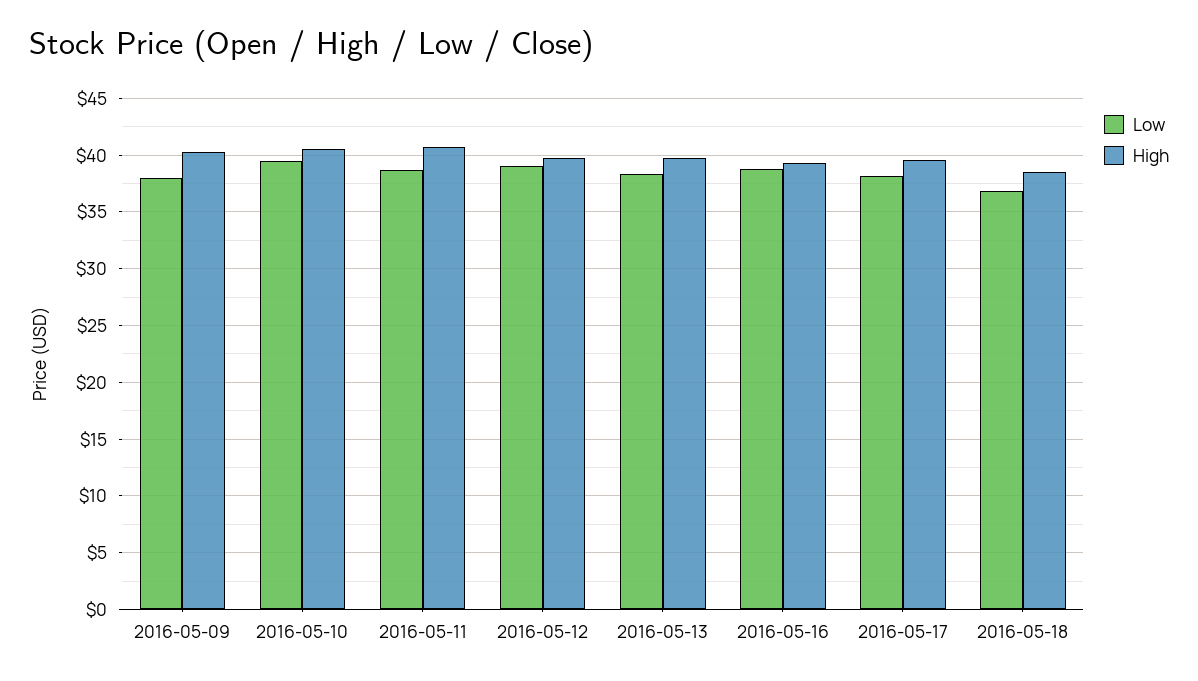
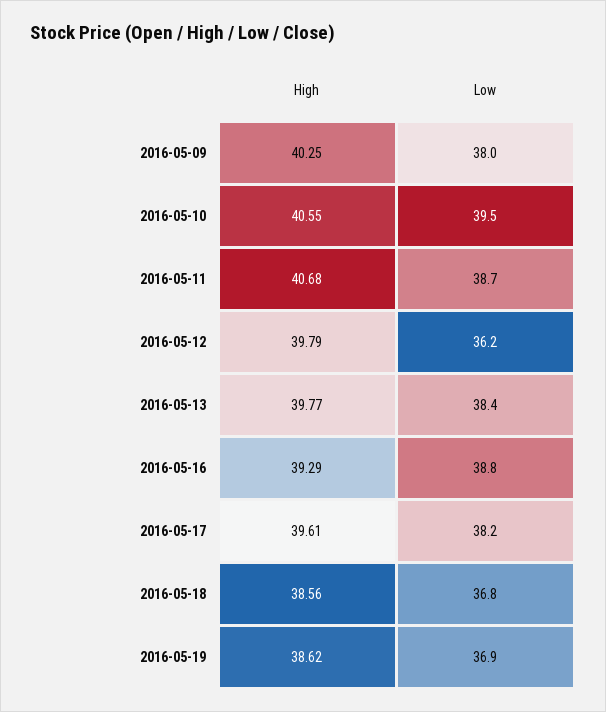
Low, 2016-05-12: 39 -> 36.2
High, 2016-05-19: none -> 38.62
Low, 2016-05-19: none -> 36.9

